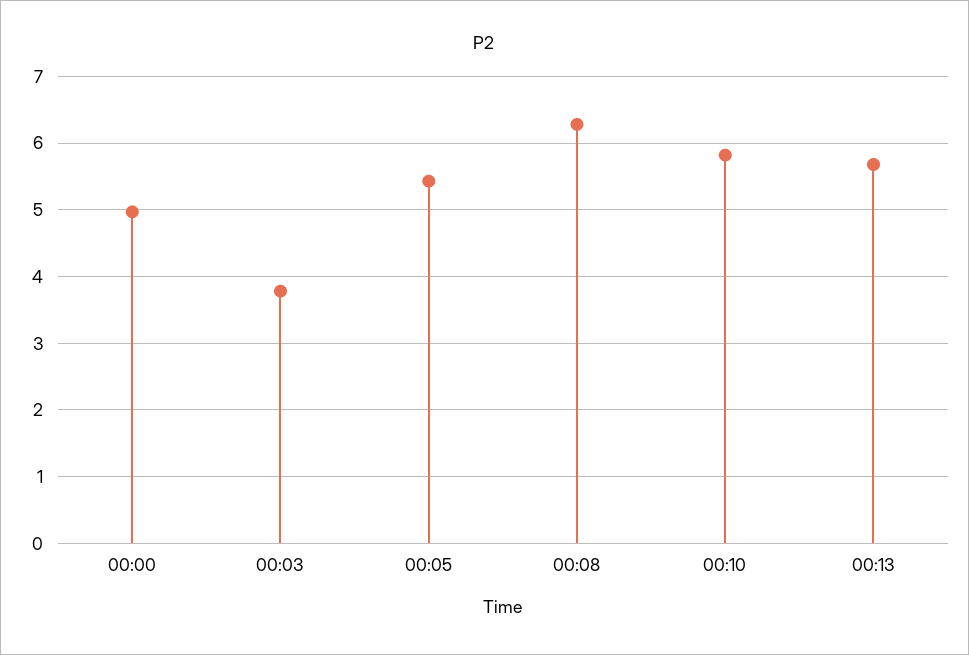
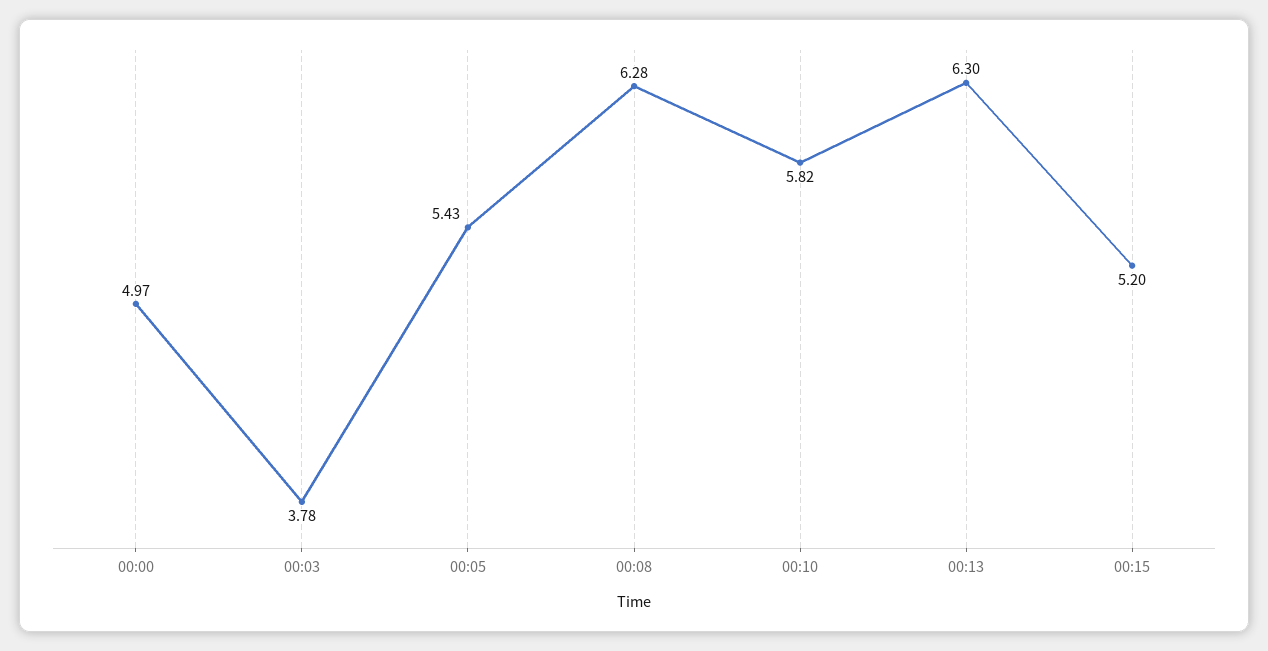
00:13: 5.7 -> 6.3
00:15: none -> 5.2

